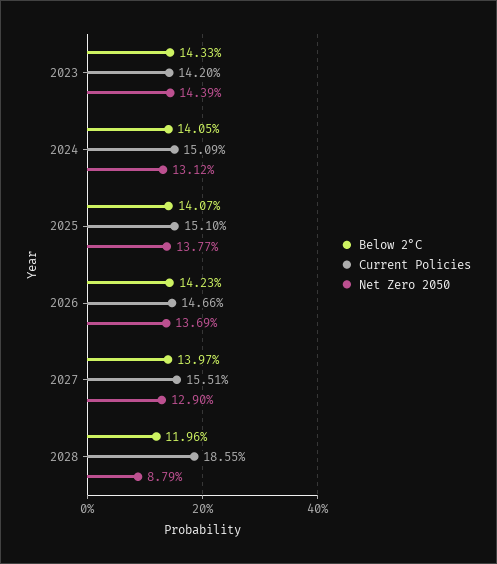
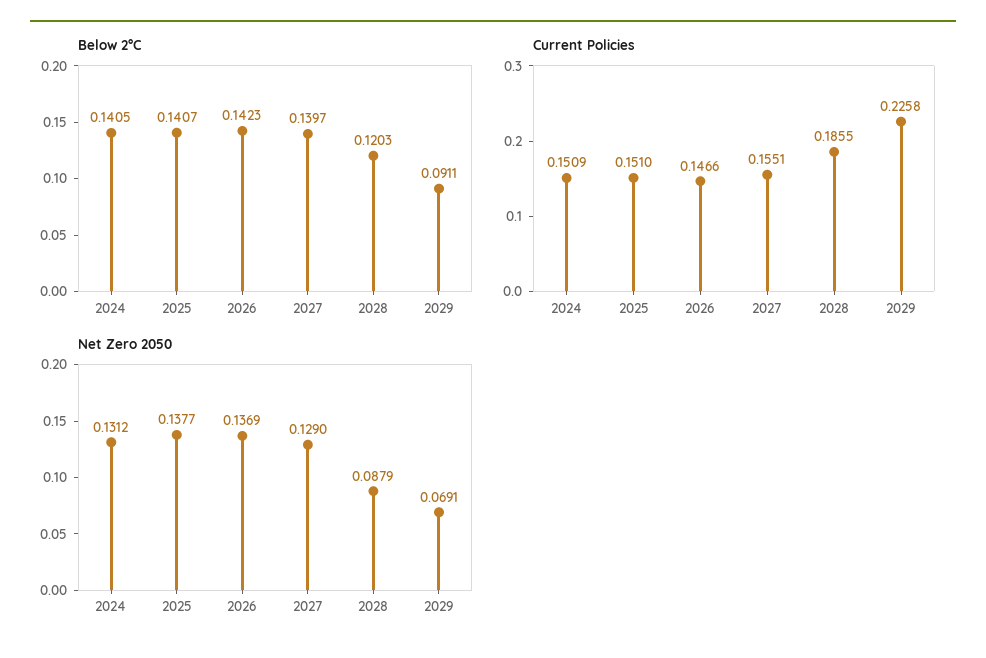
Below 2°C, 2023: 0.1433 -> none
Current Policies, 2023: 0.142 -> none
Net Zero 2050, 2023: 0.1439 -> none
Below 2°C, 2028: 0.1196 -> 0.1203
Below 2°C, 2029: none -> 0.0911
Current Policies, 2029: none -> 0.2258
Net Zero 2050, 2029: none -> 0.0691

